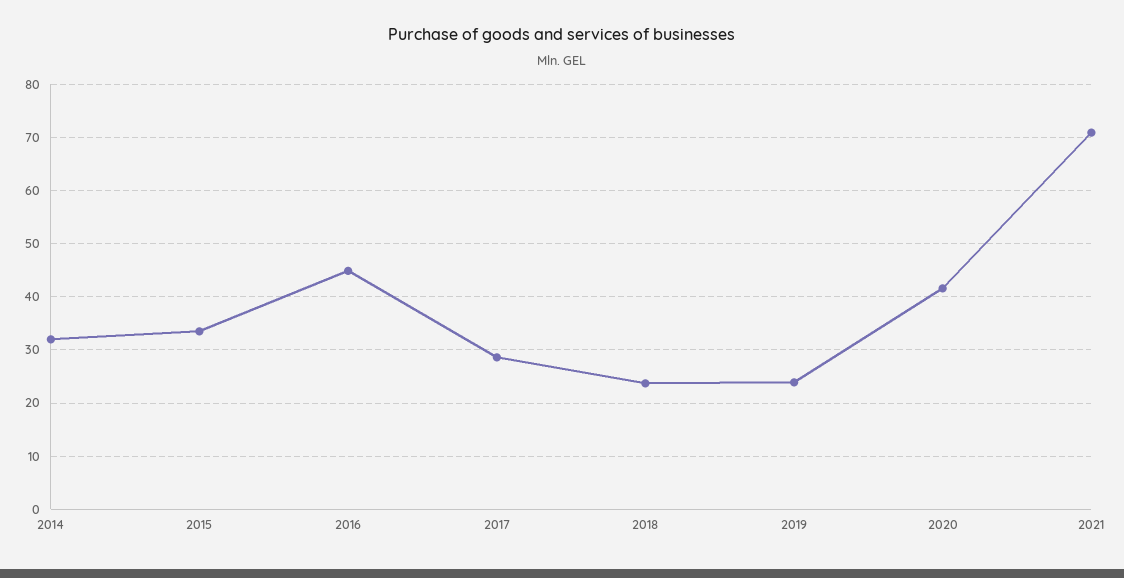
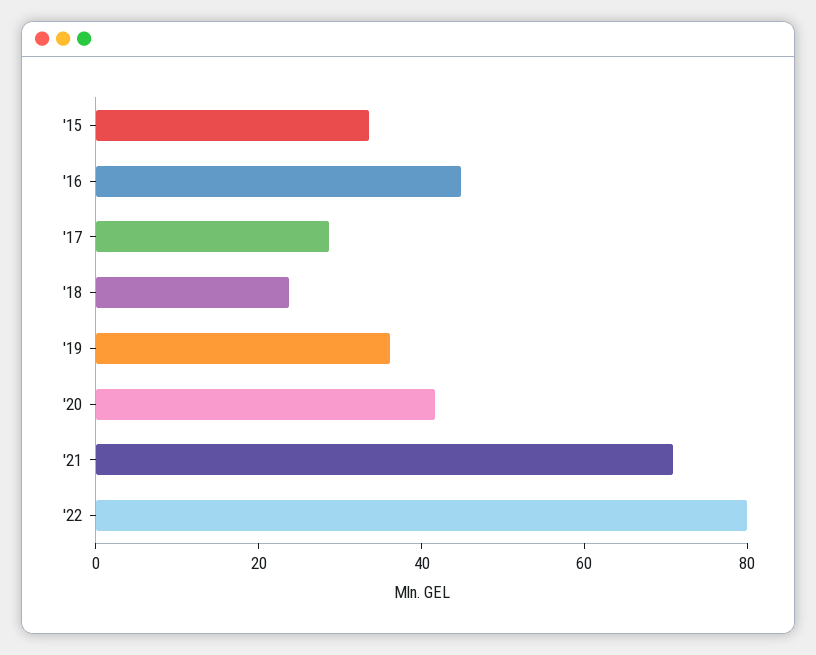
2014: 32 -> none
2019: 24 -> 35
'22: none -> 80

